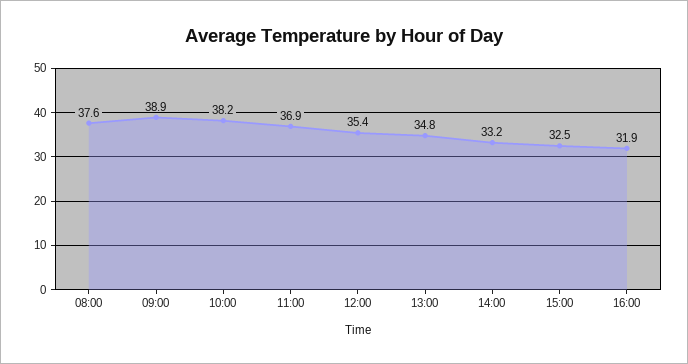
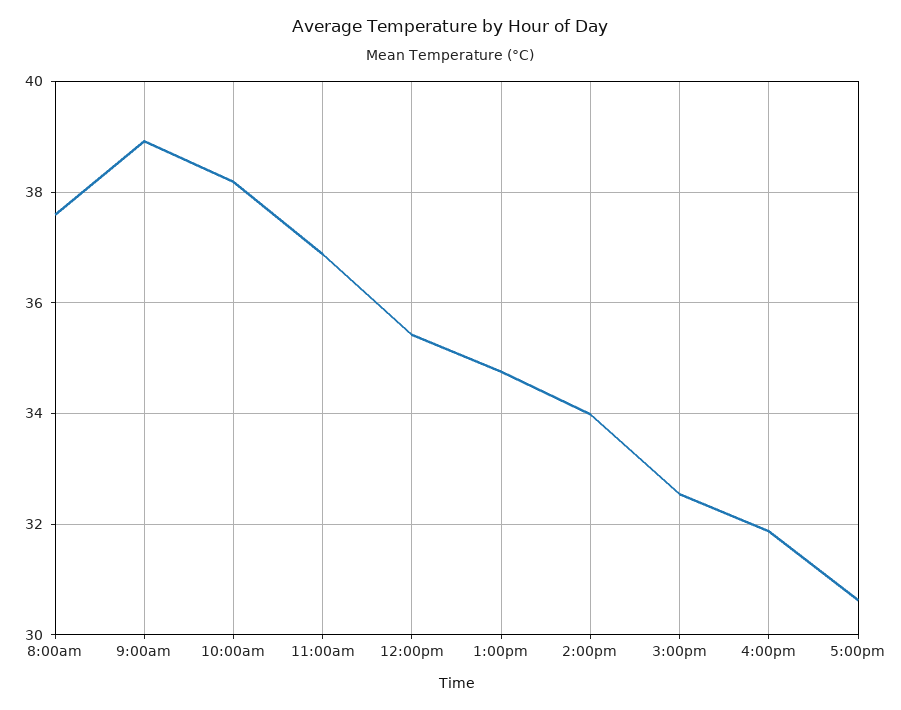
14:00: 33.2 -> 34
5:00pm: none -> 30.6

